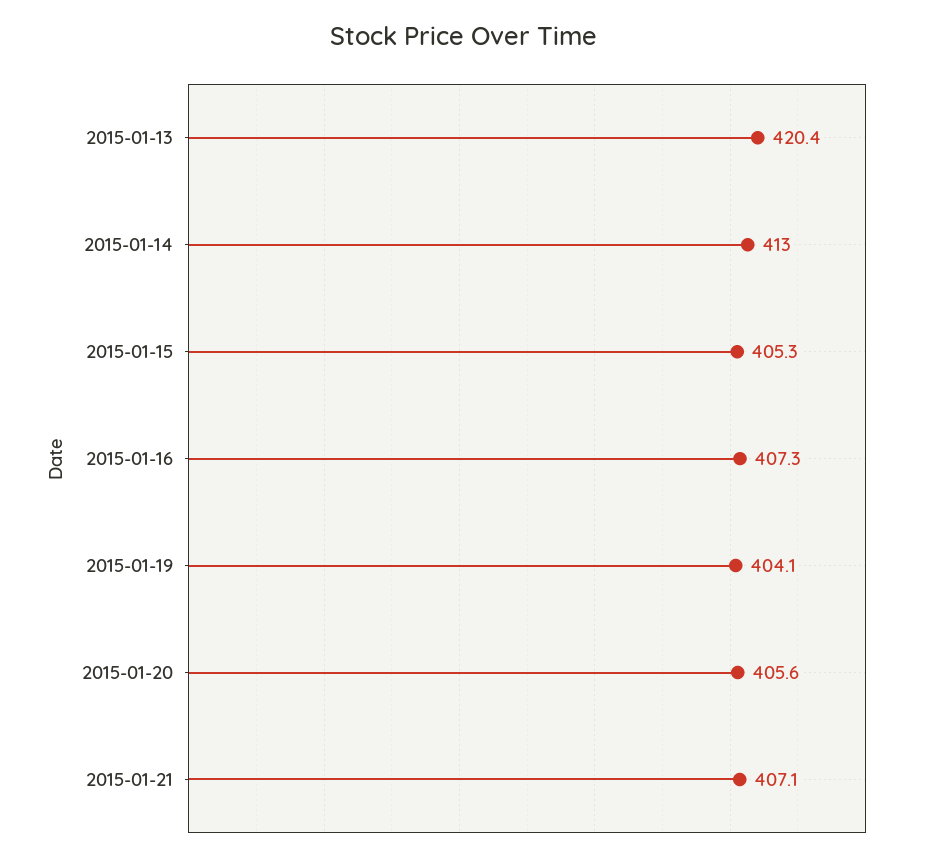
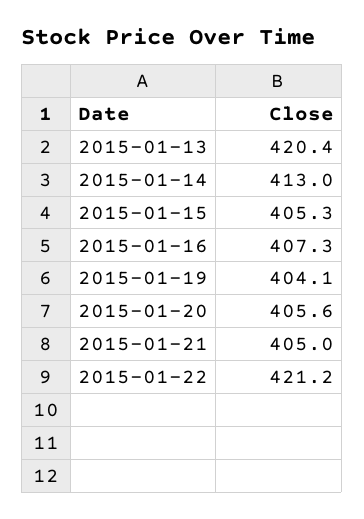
2015-01-21: 407.1 -> 405
2015-01-22: none -> 421.2

